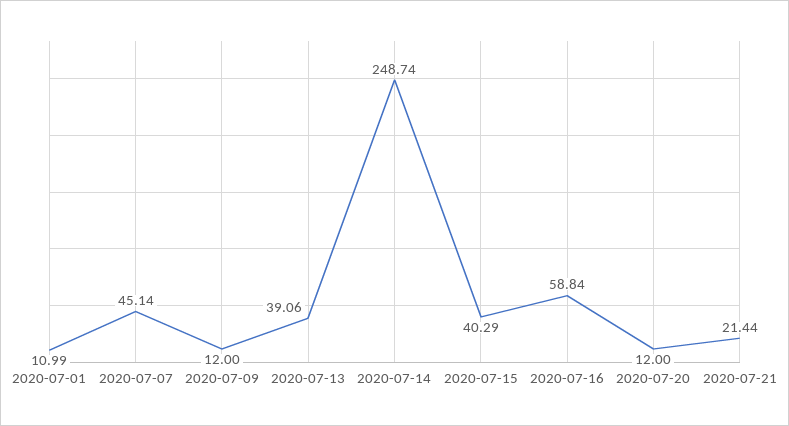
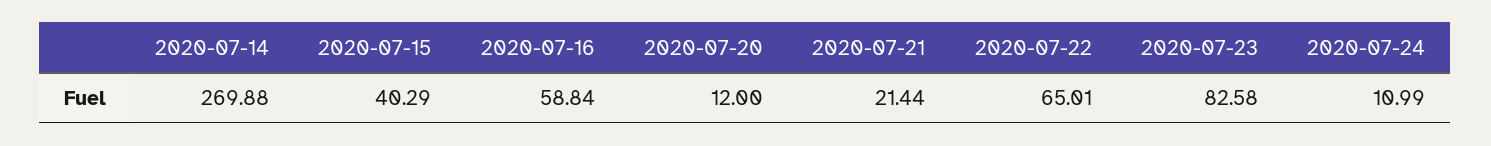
2020-07-01: 10.99 -> none
2020-07-07: 45.14 -> none
2020-07-09: 12 -> none
2020-07-13: 39.06 -> none
2020-07-14: 248.74 -> 269.88
2020-07-22: none -> 65.01
2020-07-23: none -> 82.58
2020-07-24: none -> 10.99

